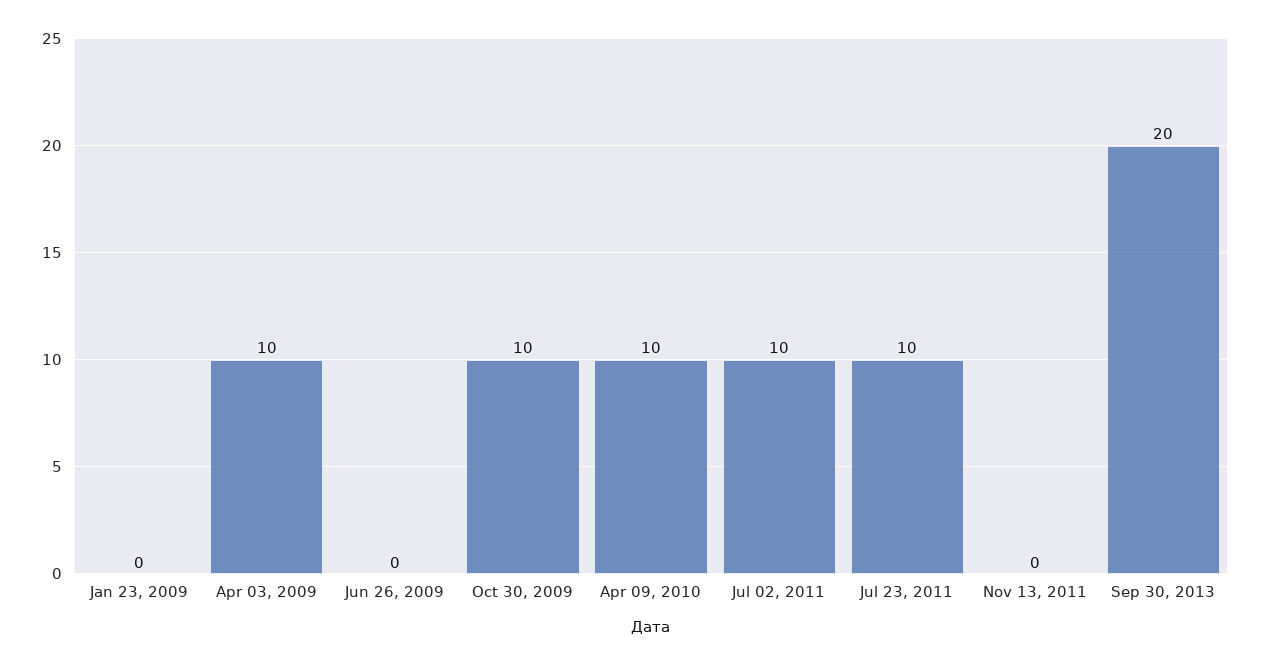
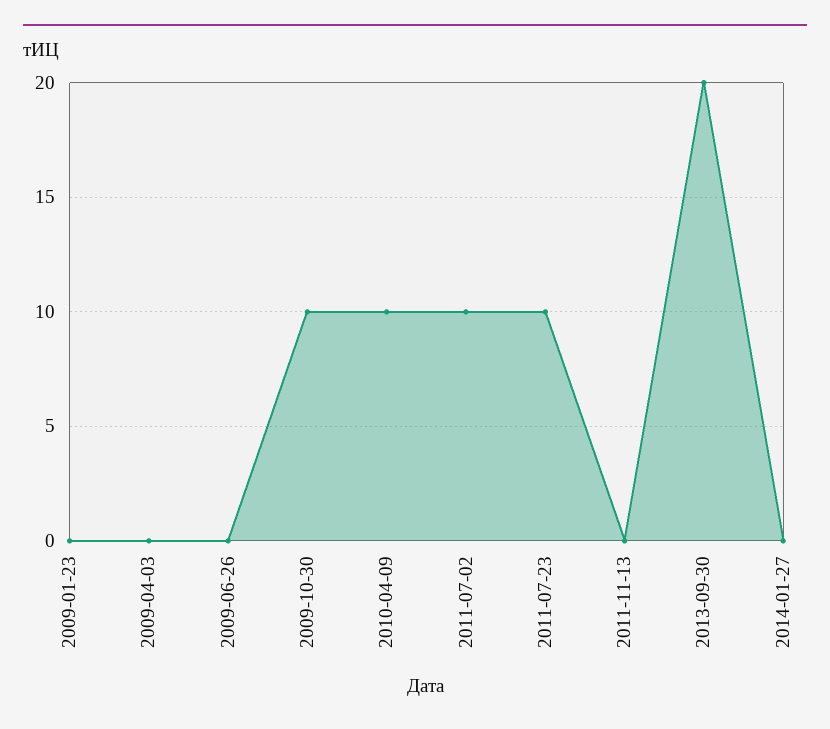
Apr 03, 2009: 10 -> 0
2014-01-27: none -> 0

